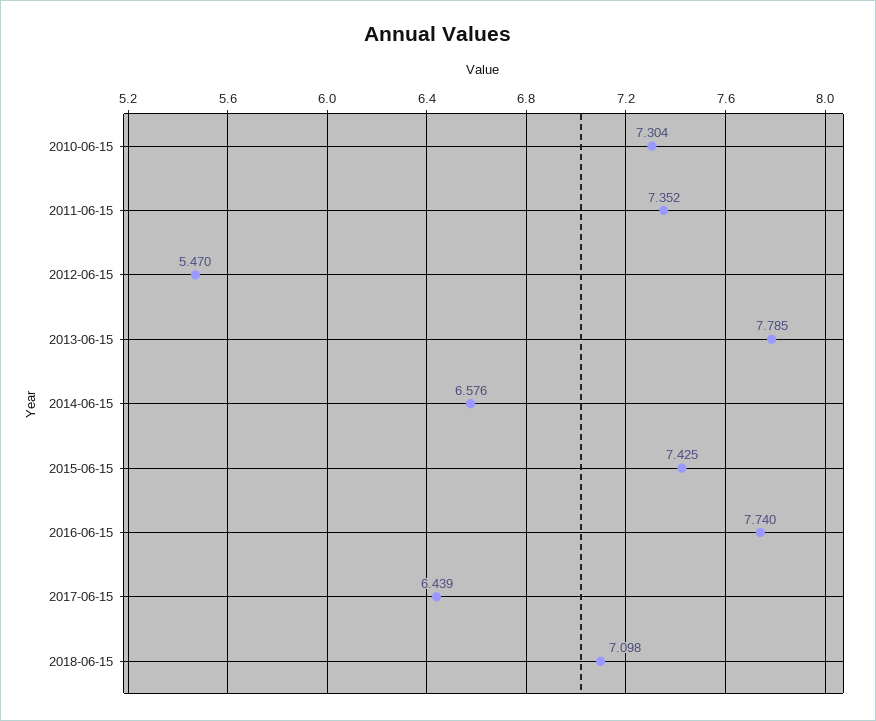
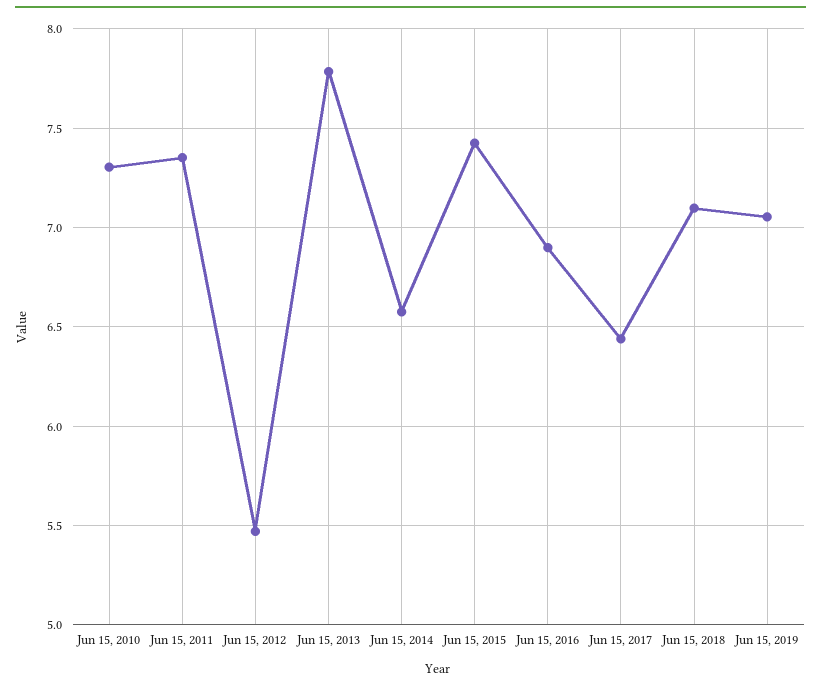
2016-06-15: 7.74 -> 6.9
Jun 15, 2019: none -> 7.05

